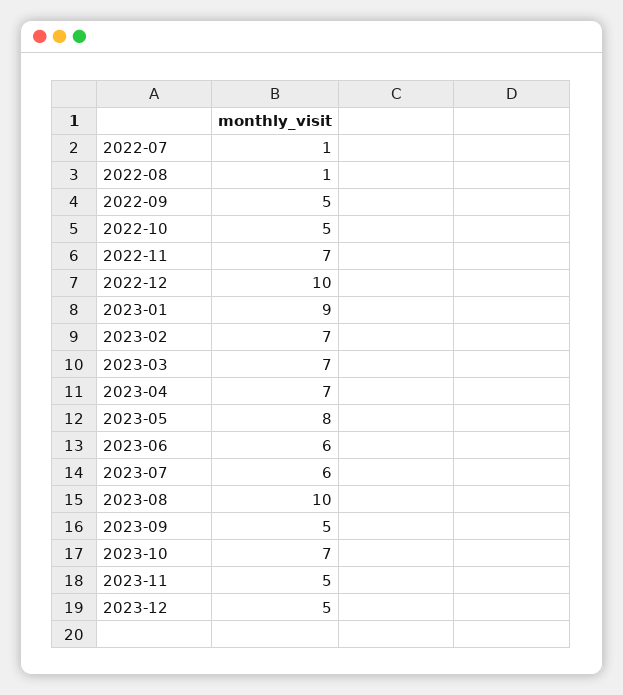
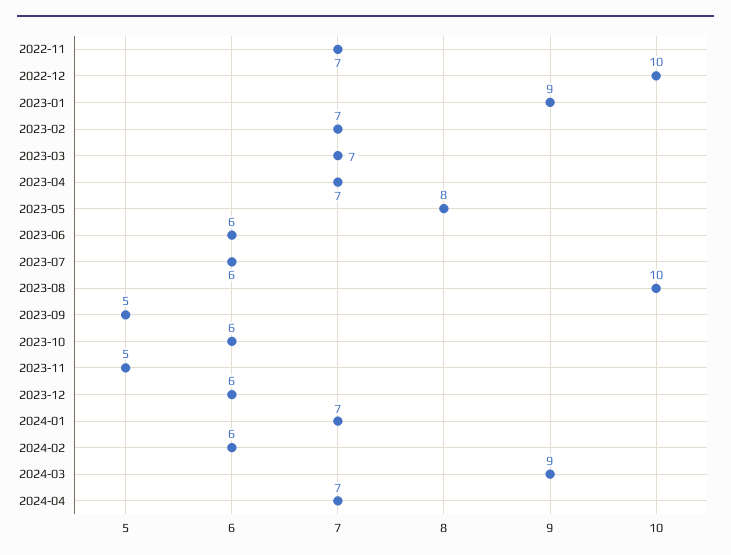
2022-07: 1 -> none
2022-08: 1 -> none
2022-09: 5 -> none
2022-10: 5 -> none
2023-10: 7 -> 6
2023-12: 5 -> 6
2024-01: none -> 7
2024-02: none -> 6
2024-03: none -> 9
2024-04: none -> 7

